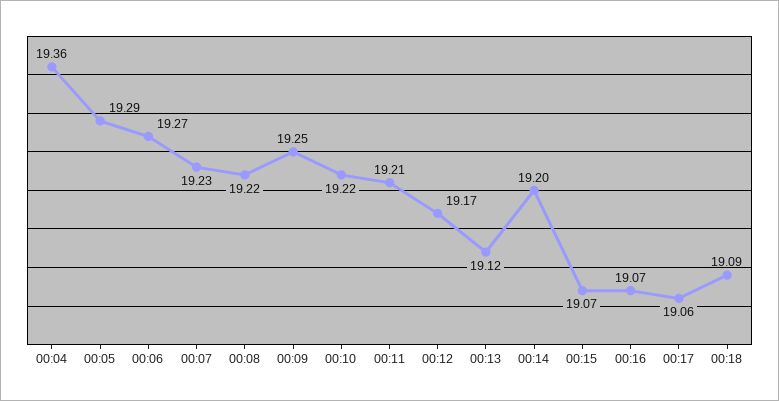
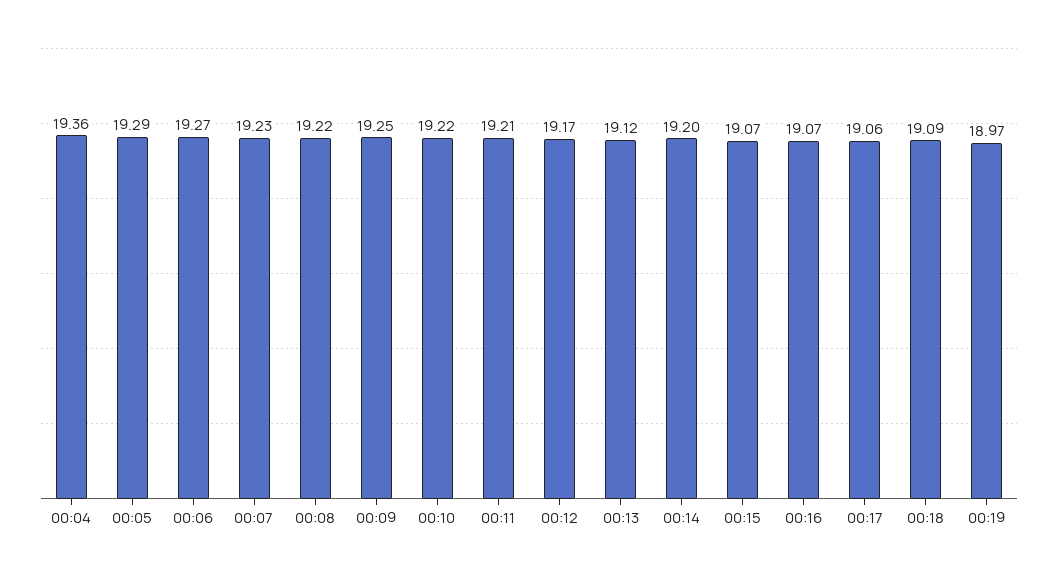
00:19: none -> 18.97

